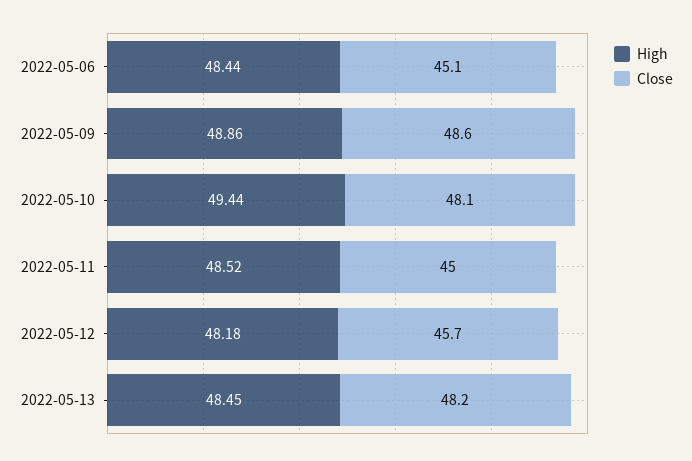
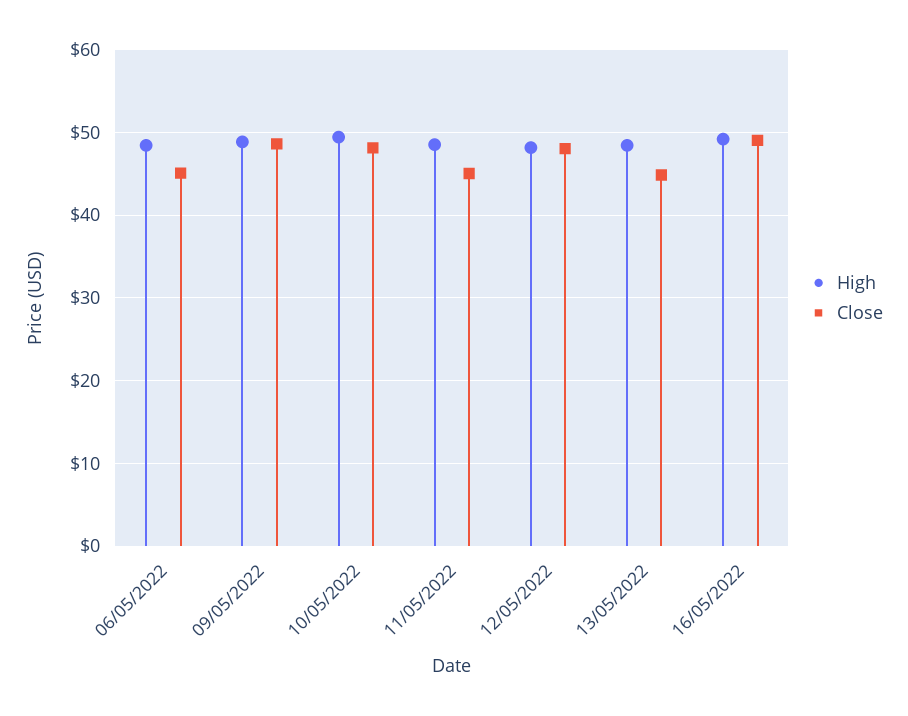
Close, 2022-05-12: 45.7 -> 48
Close, 2022-05-13: 48.2 -> 45
High, 16/05/2022: none -> 49
Close, 16/05/2022: none -> 49

